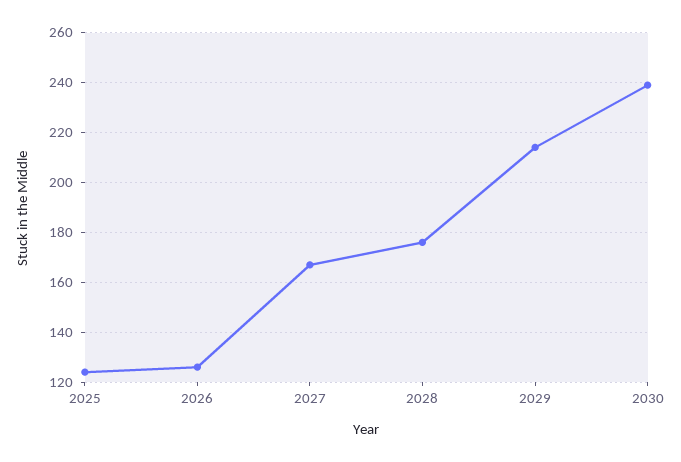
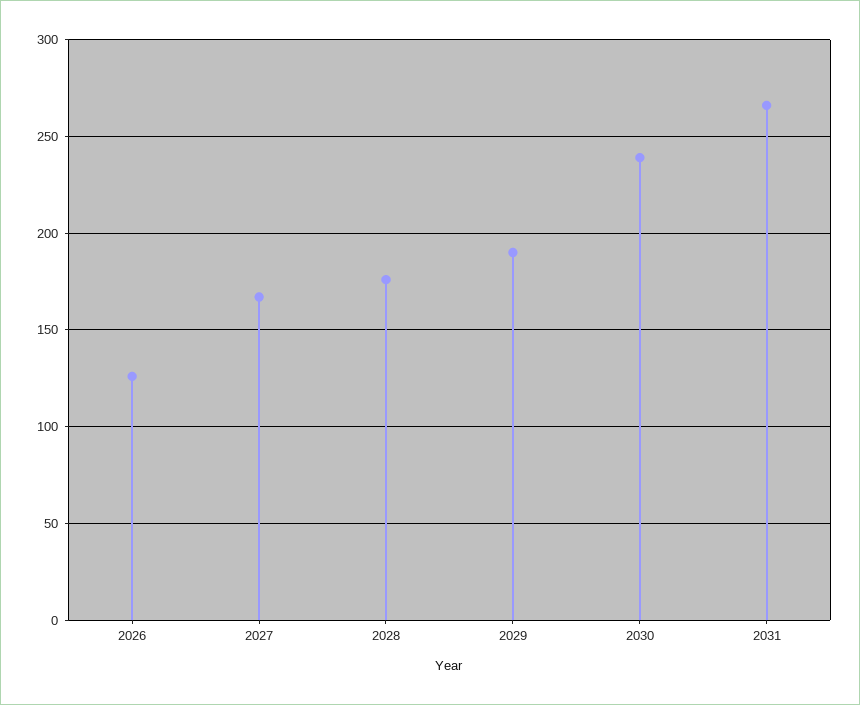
2025: 125 -> none
2029: 215 -> 190
2031: none -> 265

